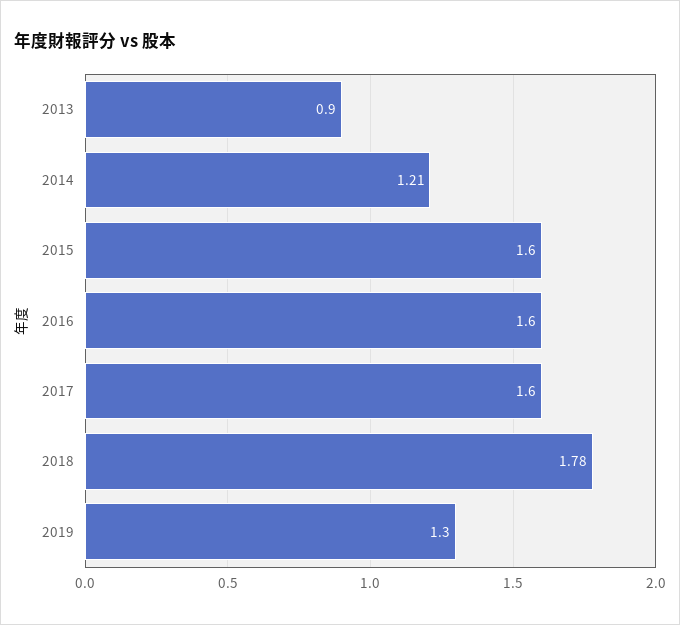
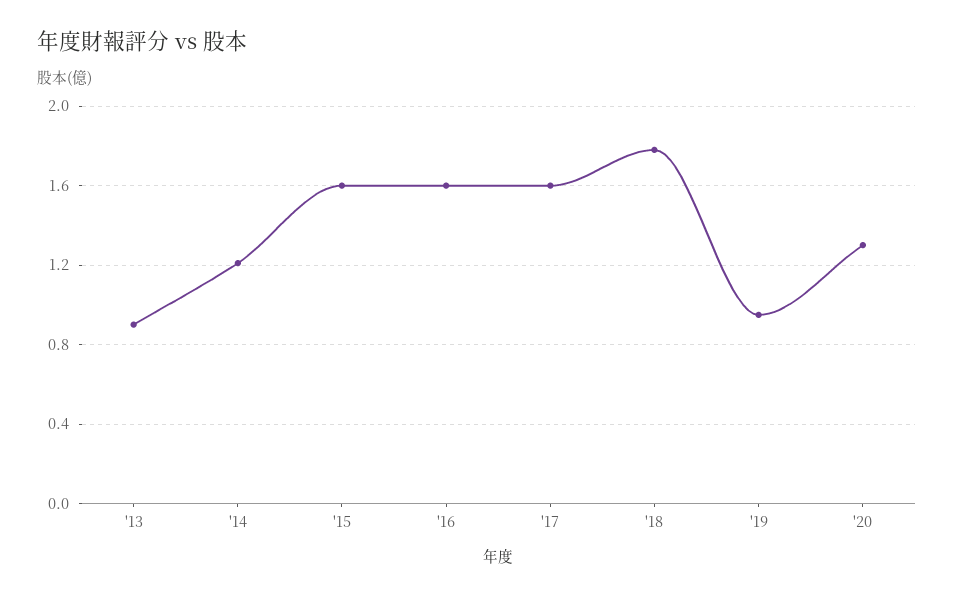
2019: 1.3 -> 0.95
'20: none -> 1.3

